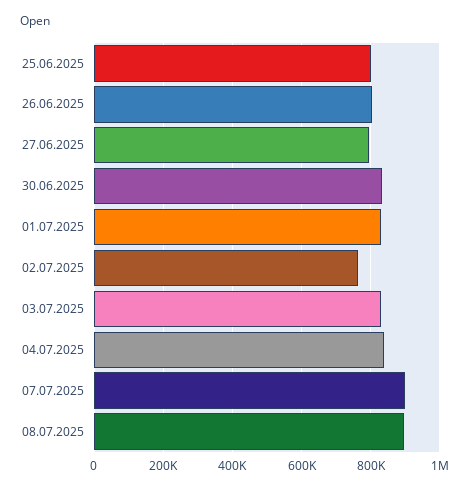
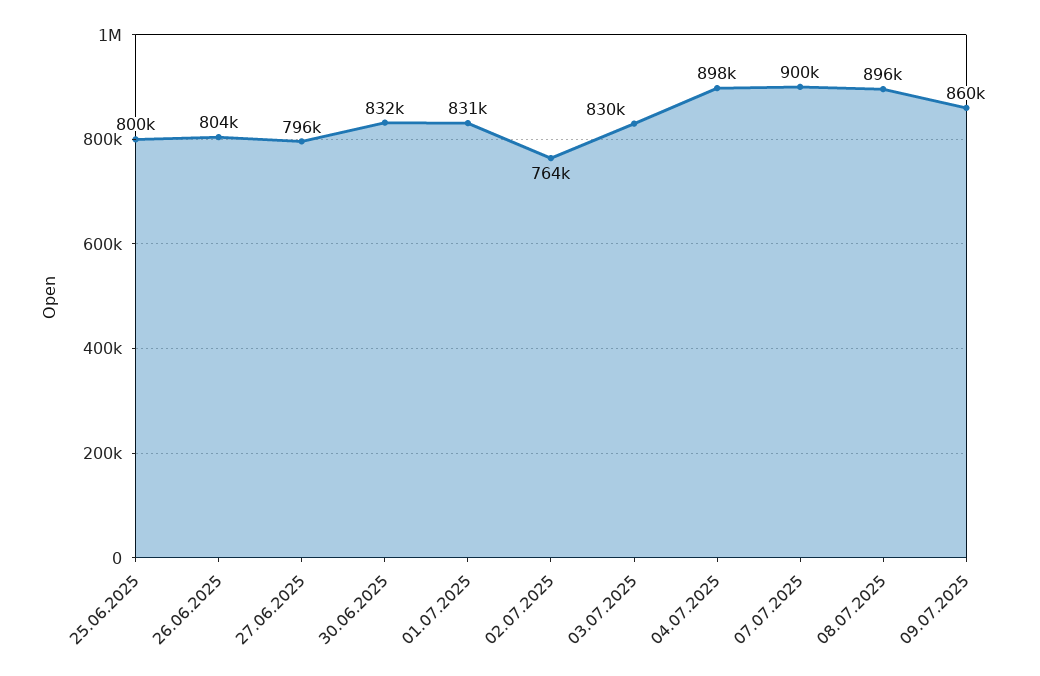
04.07.2025: 840000 -> 898000
09.07.2025: none -> 860000

